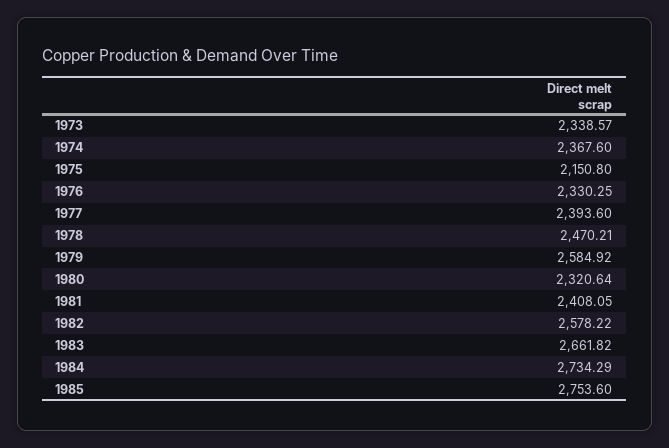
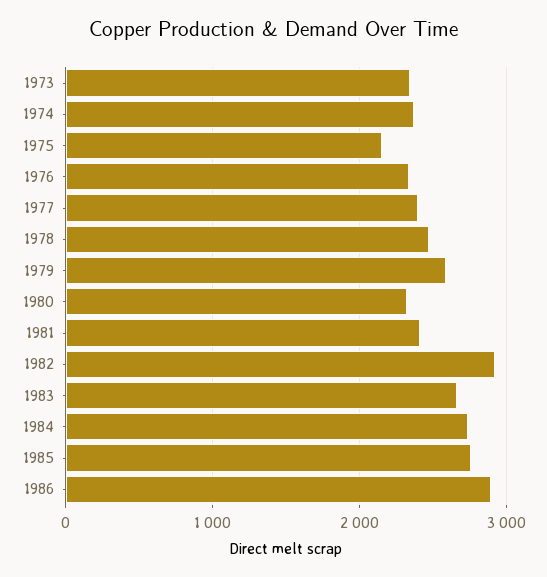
1982: 2578.22 -> 2900
1986: none -> 2900

